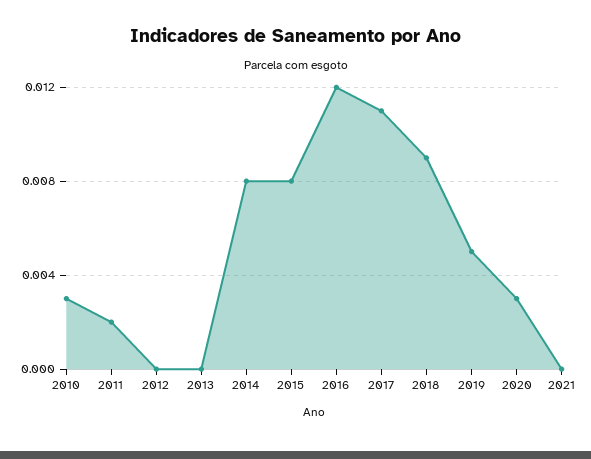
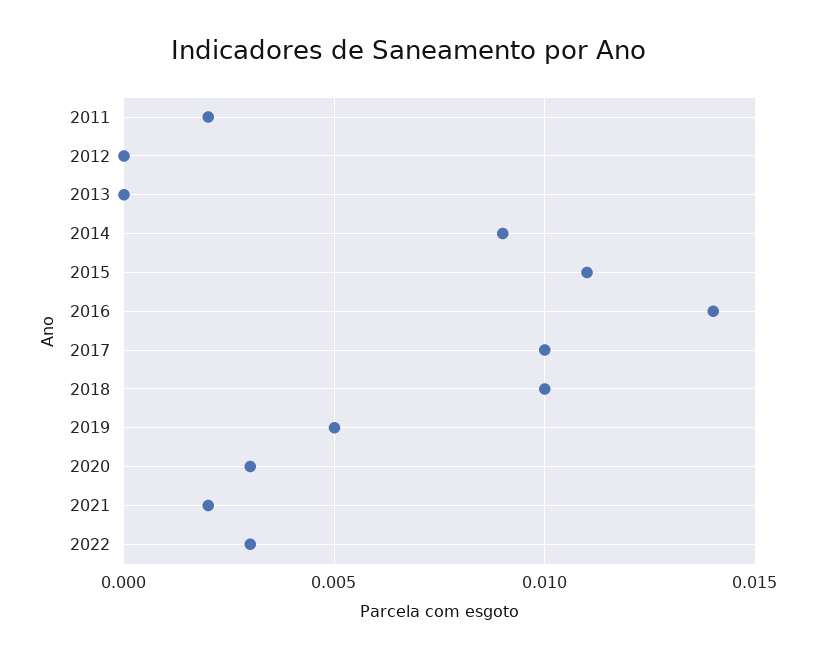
2010: 0.003 -> none
2014: 0.008 -> 0.009
2015: 0.008 -> 0.011
2016: 0.012 -> 0.014
2017: 0.011 -> 0.01
2018: 0.009 -> 0.01
2021: 0 -> 0.002
2022: none -> 0.003

